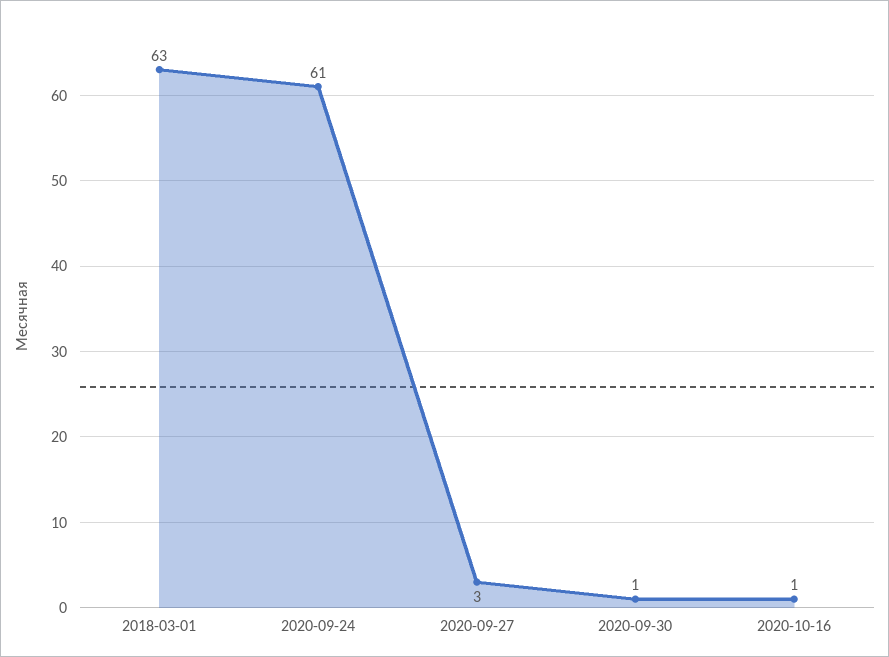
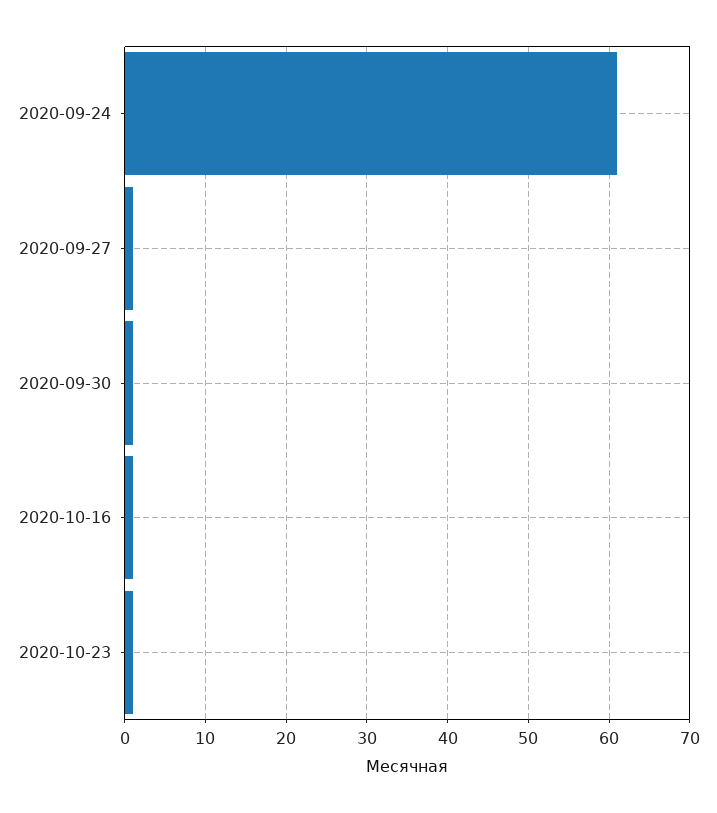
2018-03-01: 63 -> none
2020-09-27: 3 -> 1
2020-10-23: none -> 1

